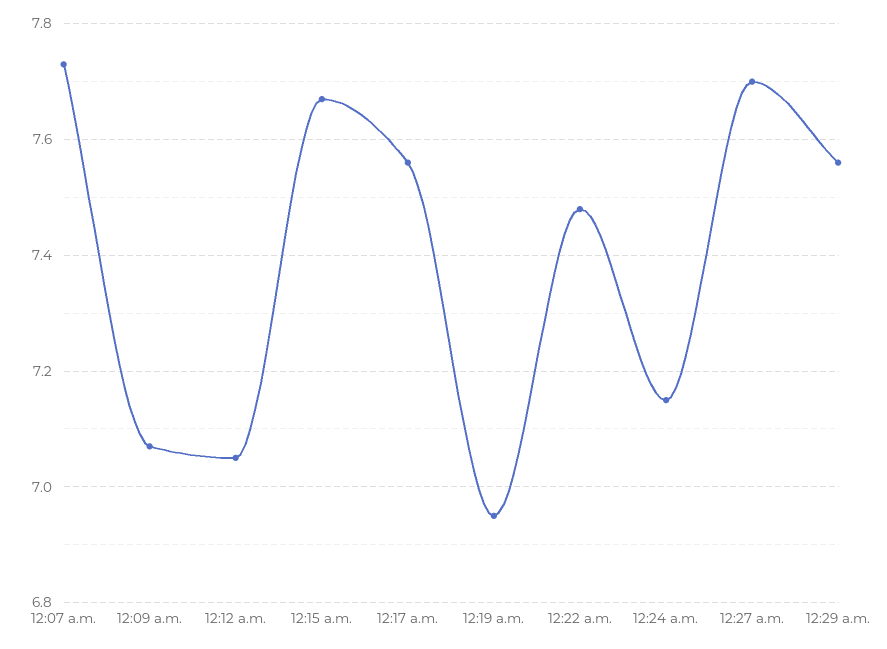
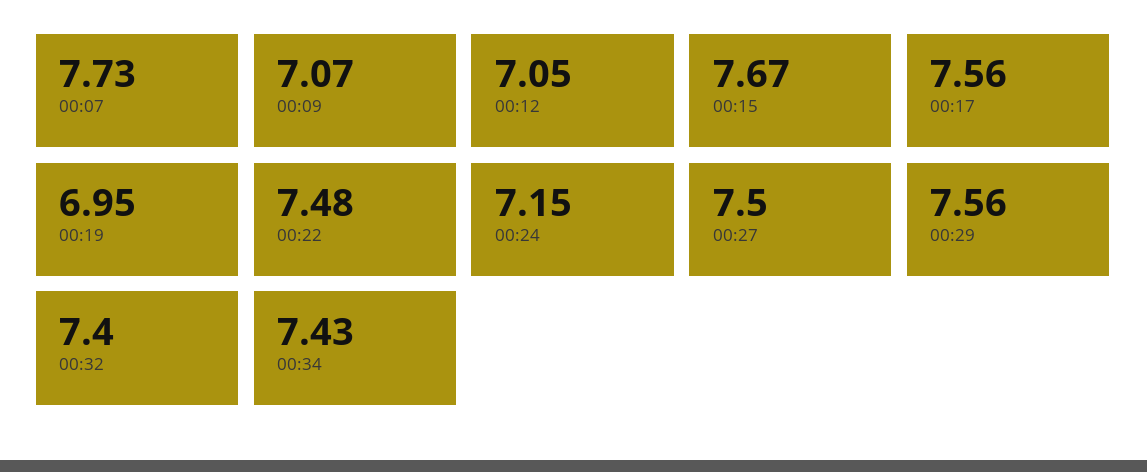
12:27 a.m.: 7.7 -> 7.5
00:32: none -> 7.4
00:34: none -> 7.43

